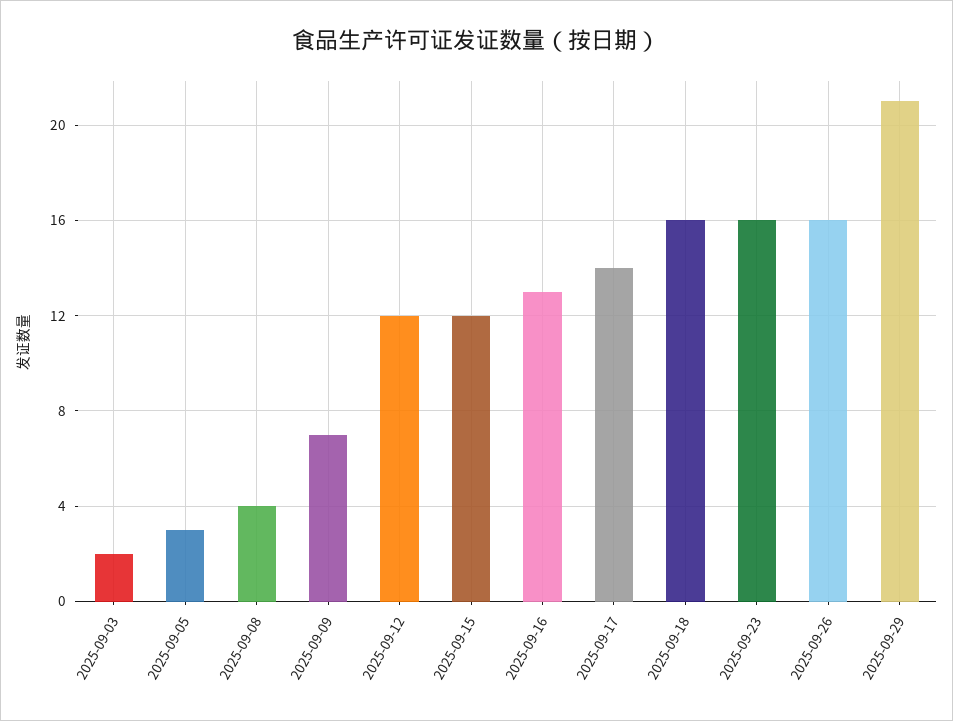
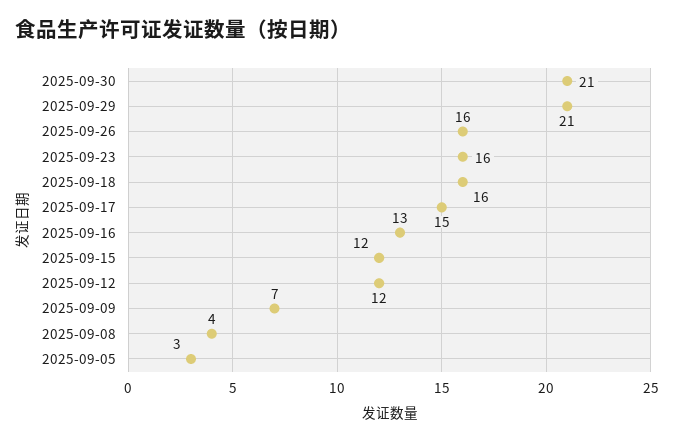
2025-09-03: 2 -> none
2025-09-17: 14 -> 15
2025-09-30: none -> 21

